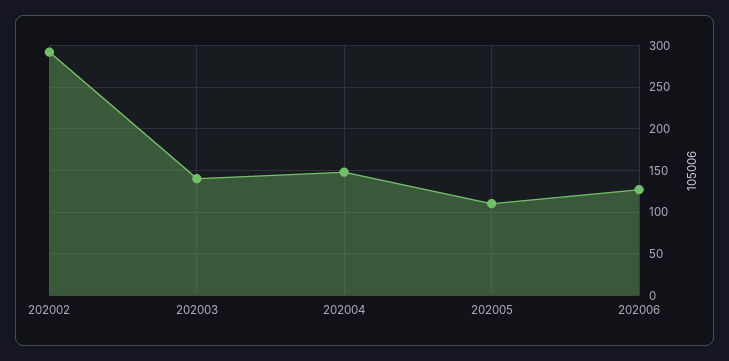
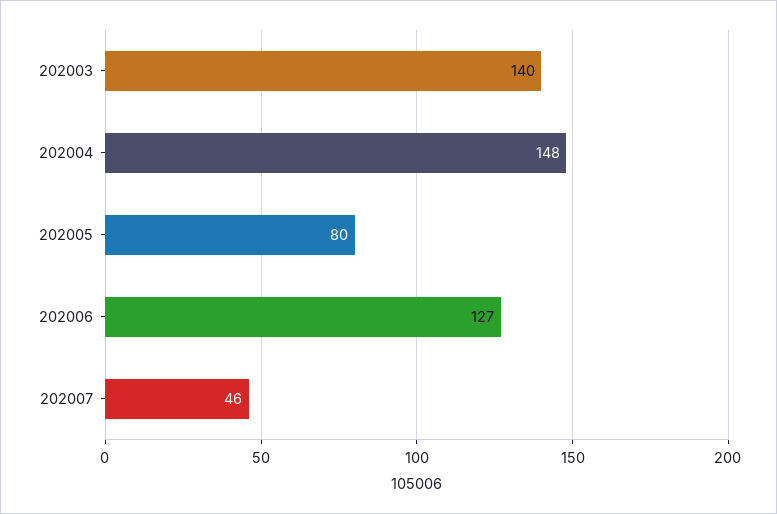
202002: 290 -> none
202005: 110 -> 80
202007: none -> 46

